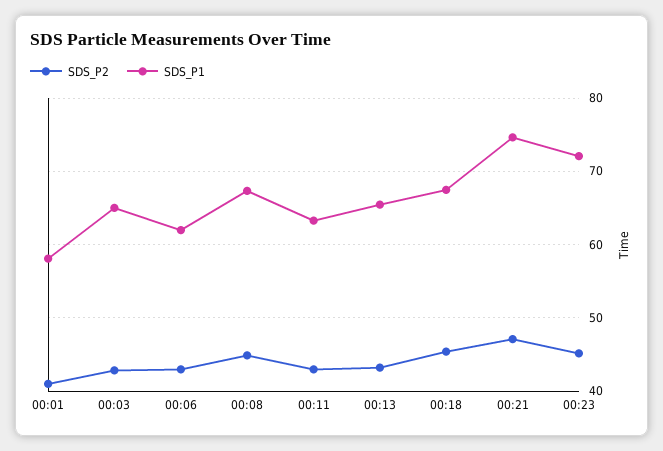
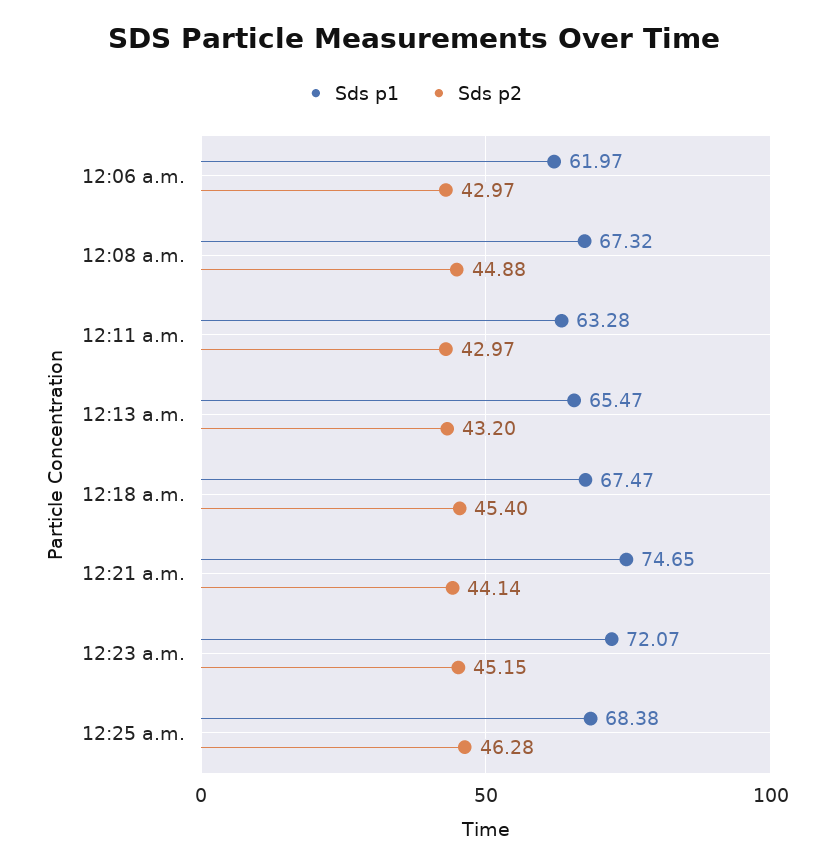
SDS_P2, 00:01: 41 -> none
SDS_P1, 00:01: 58 -> none
SDS_P2, 00:03: 43 -> none
SDS_P1, 00:03: 65 -> none
SDS_P2, 00:21: 47 -> 44.14
SDS_P1, 12:25 a.m.: none -> 68.38
SDS_P2, 12:25 a.m.: none -> 46.28

